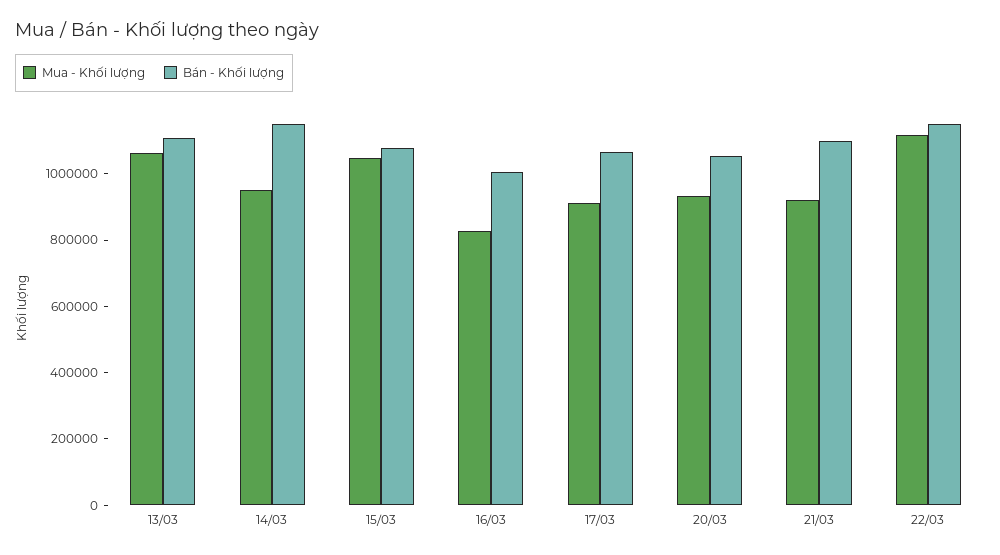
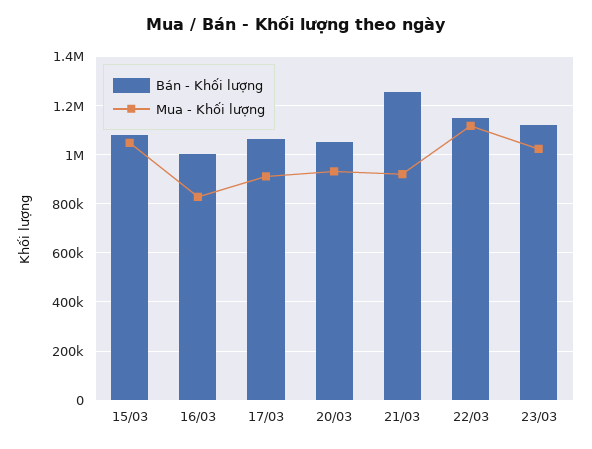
Mua - Khối lượng, 13/03: 1050000 -> none
Bán - Khối lượng, 13/03: 1100000 -> none
Mua - Khối lượng, 14/03: 950000 -> none
Bán - Khối lượng, 14/03: 1150000 -> none
Bán - Khối lượng, 21/03: 1100000 -> 1250000
Bán - Khối lượng, 23/03: none -> 1125000
Mua - Khối lượng, 23/03: none -> 1025000

